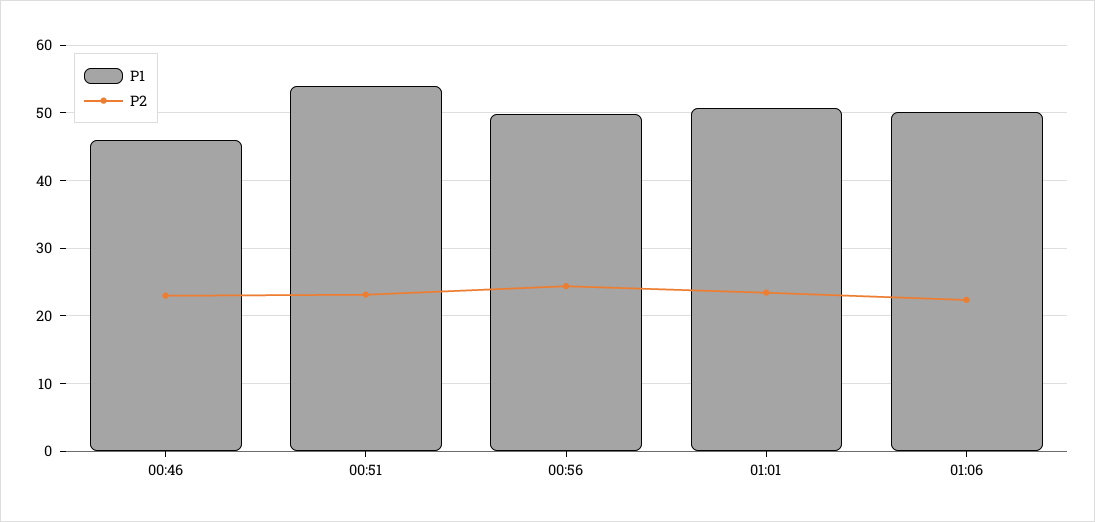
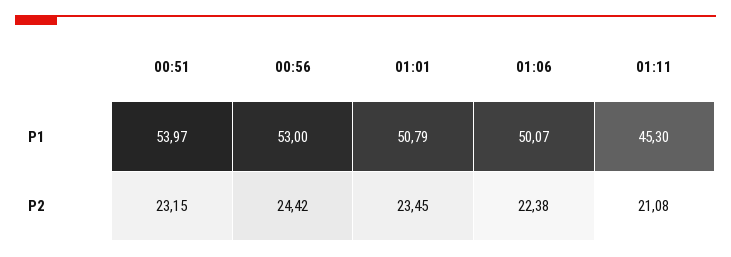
P1, 00:46: 46 -> none
P2, 00:46: 23 -> none
P1, 00:56: 50 -> 53
P1, 01:11: none -> 45.3
P2, 01:11: none -> 21.08

